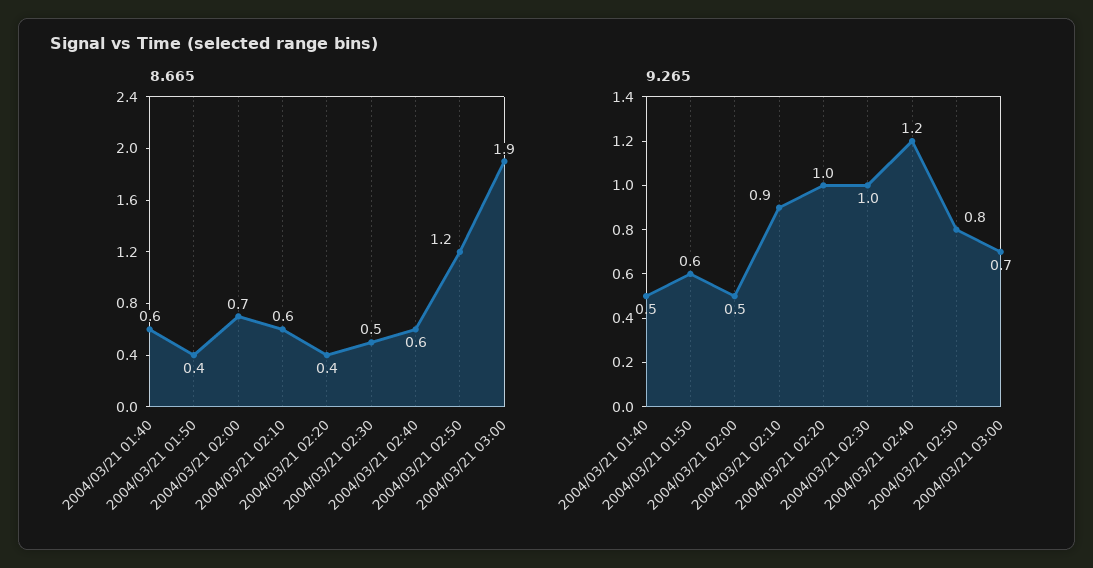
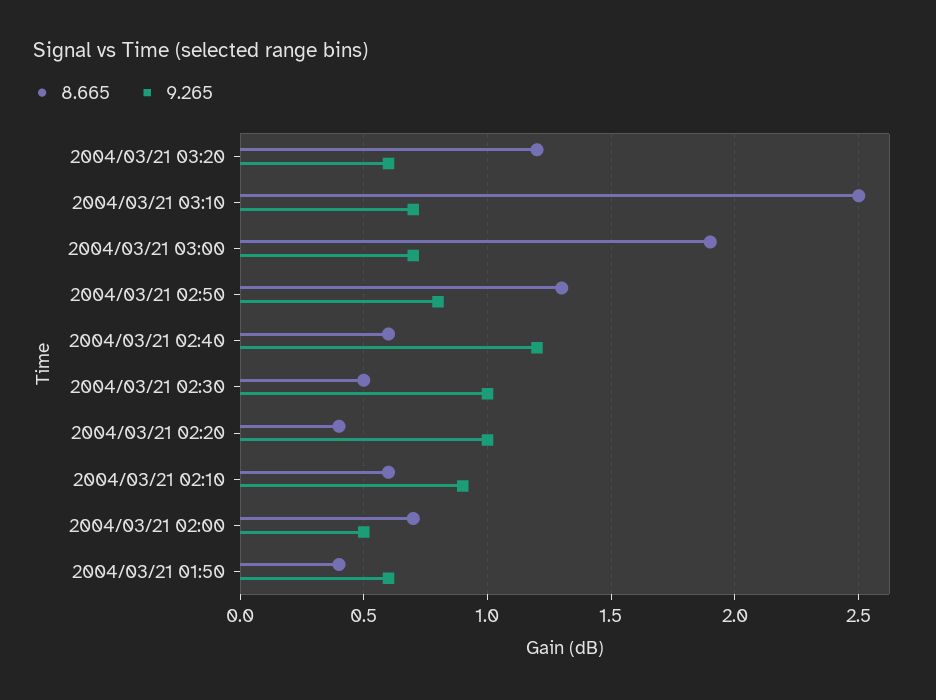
8.665, 2004/03/21 01:40: 0.6 -> none
8.665, 2004/03/21 02:50: 1.2 -> 1.3
9.265, 2004/03/21 01:40: 0.5 -> none
8.665, 2004/03/21 03:20: none -> 1.2
9.265, 2004/03/21 03:20: none -> 0.6
8.665, 2004/03/21 03:10: none -> 2.5
9.265, 2004/03/21 03:10: none -> 0.7

